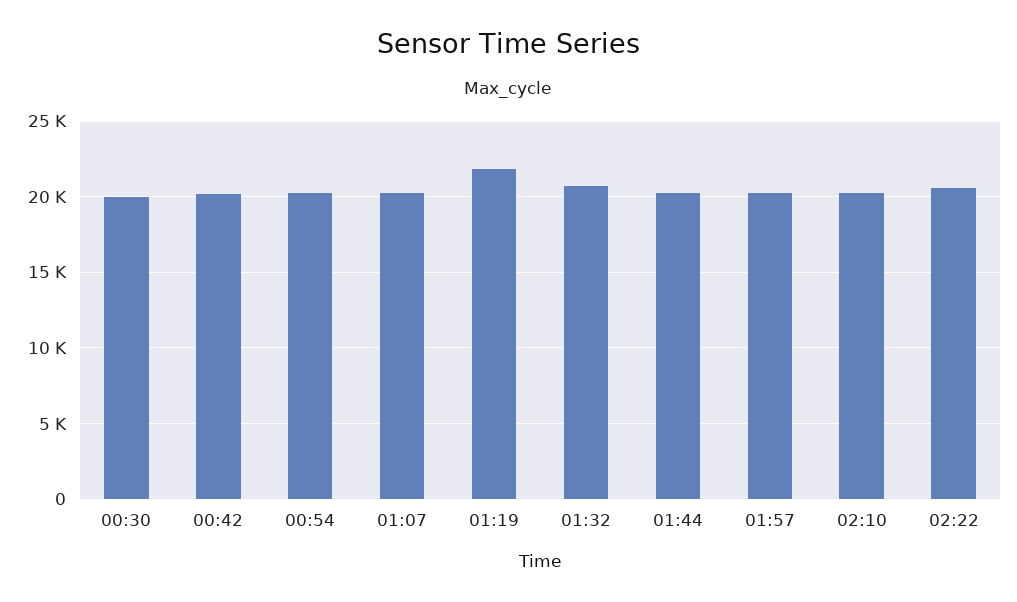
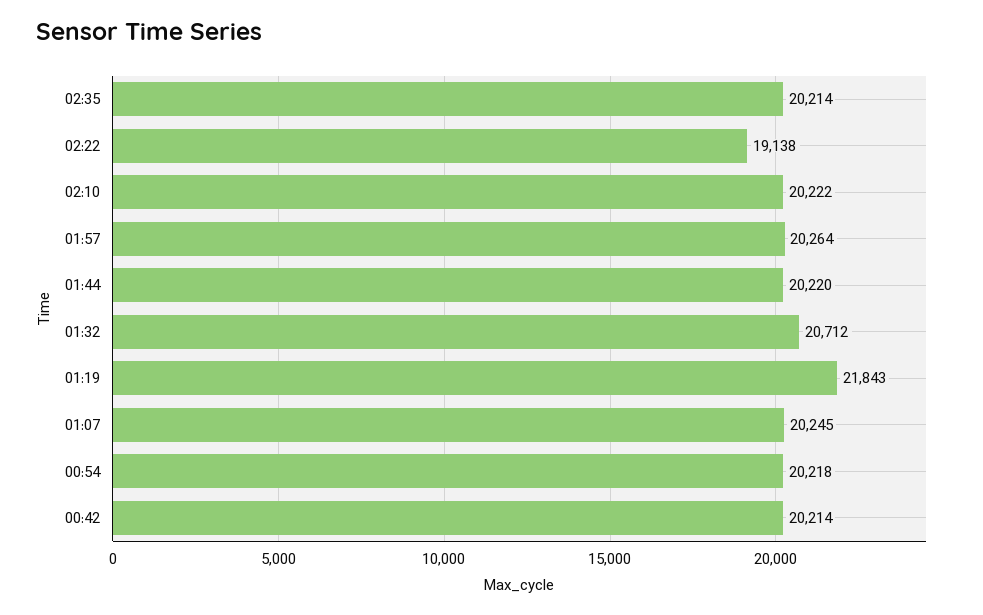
00:30: 20000 -> none
02:22: 20500 -> 19138
02:35: none -> 20214

